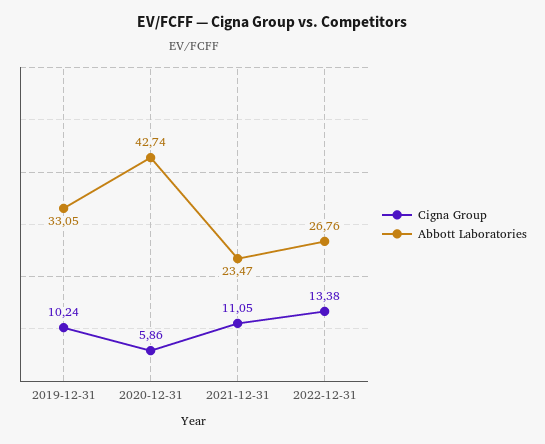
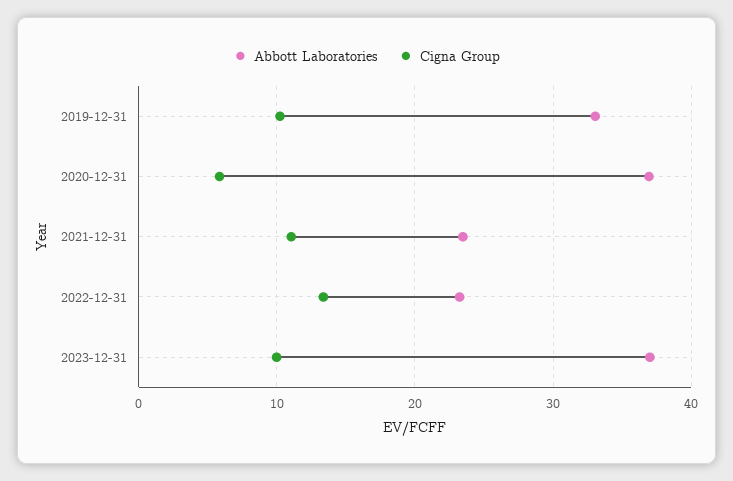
Abbott Laboratories, 2020-12-31: 42.74 -> 37
Abbott Laboratories, 2022-12-31: 26.76 -> 23
Abbott Laboratories, 2023-12-31: none -> 37
Cigna Group, 2023-12-31: none -> 10

